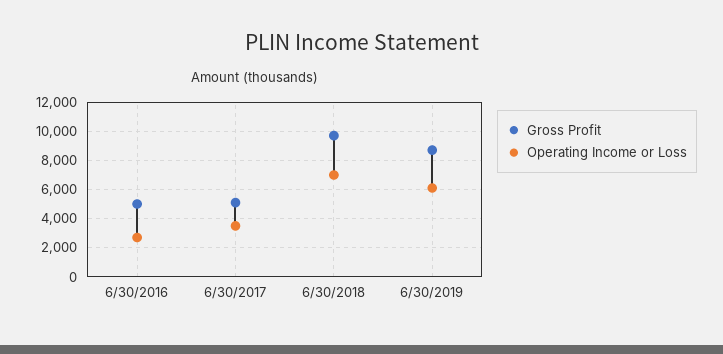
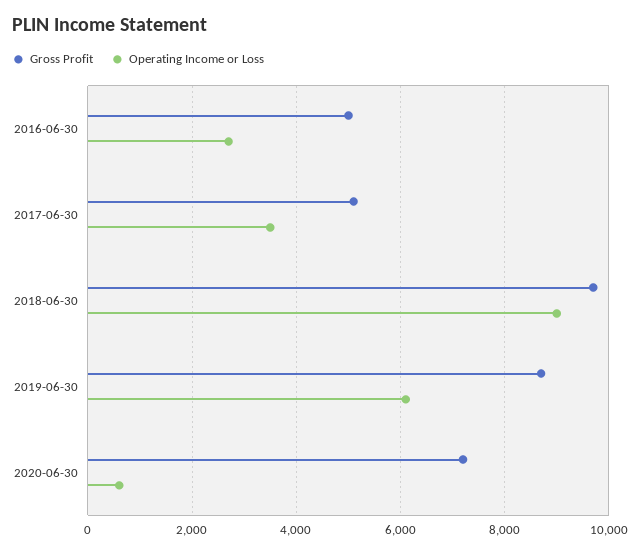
Operating Income or Loss, 6/30/2018: 7000 -> 9000
Gross Profit, 2020-06-30: none -> 7200
Operating Income or Loss, 2020-06-30: none -> 600

